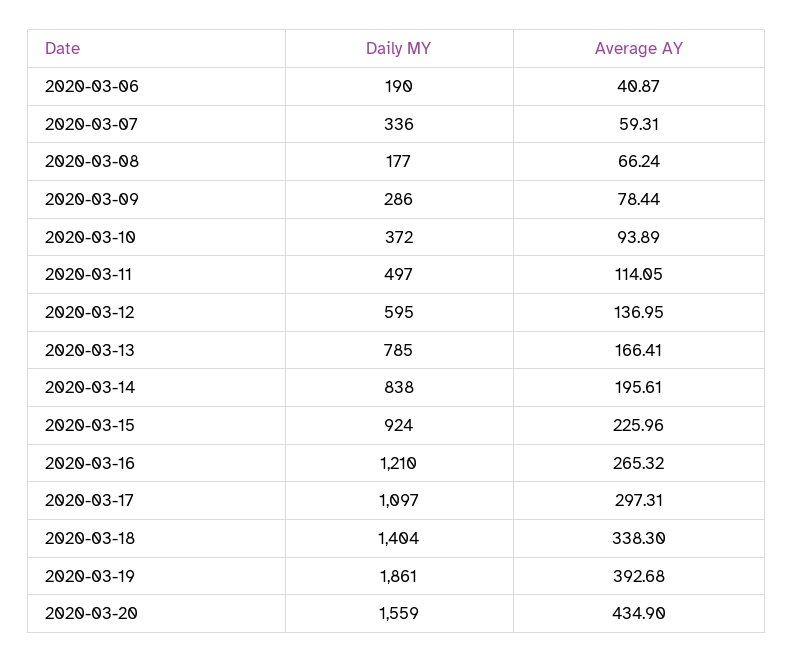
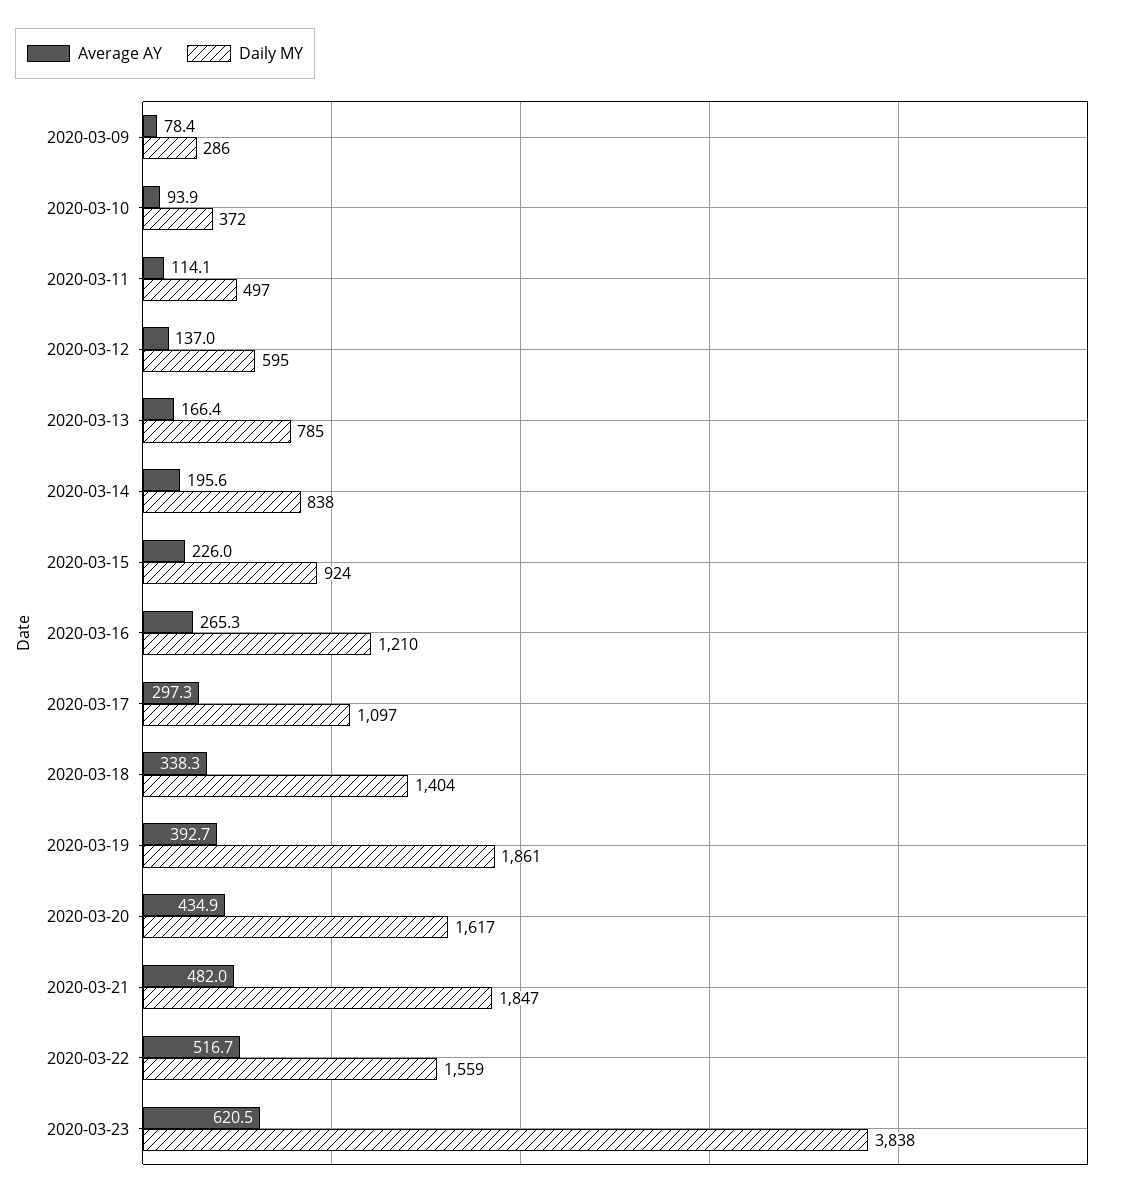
Daily MY, 2020-03-06: 190 -> none
Average AY, 2020-03-06: 40.87 -> none
Daily MY, 2020-03-07: 336 -> none
Average AY, 2020-03-07: 59.31 -> none
Daily MY, 2020-03-08: 177 -> none
Average AY, 2020-03-08: 66.24 -> none
Daily MY, 2020-03-20: 1559 -> 1617
Average AY, 2020-03-21: none -> 482
Daily MY, 2020-03-21: none -> 1847
Average AY, 2020-03-22: none -> 516.7
Daily MY, 2020-03-22: none -> 1559
Average AY, 2020-03-23: none -> 620.5
Daily MY, 2020-03-23: none -> 3838

